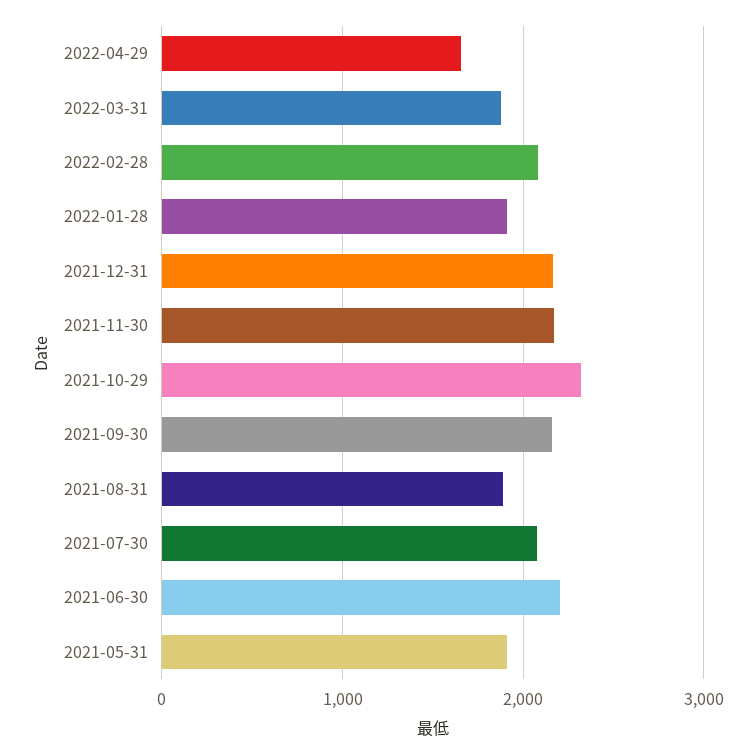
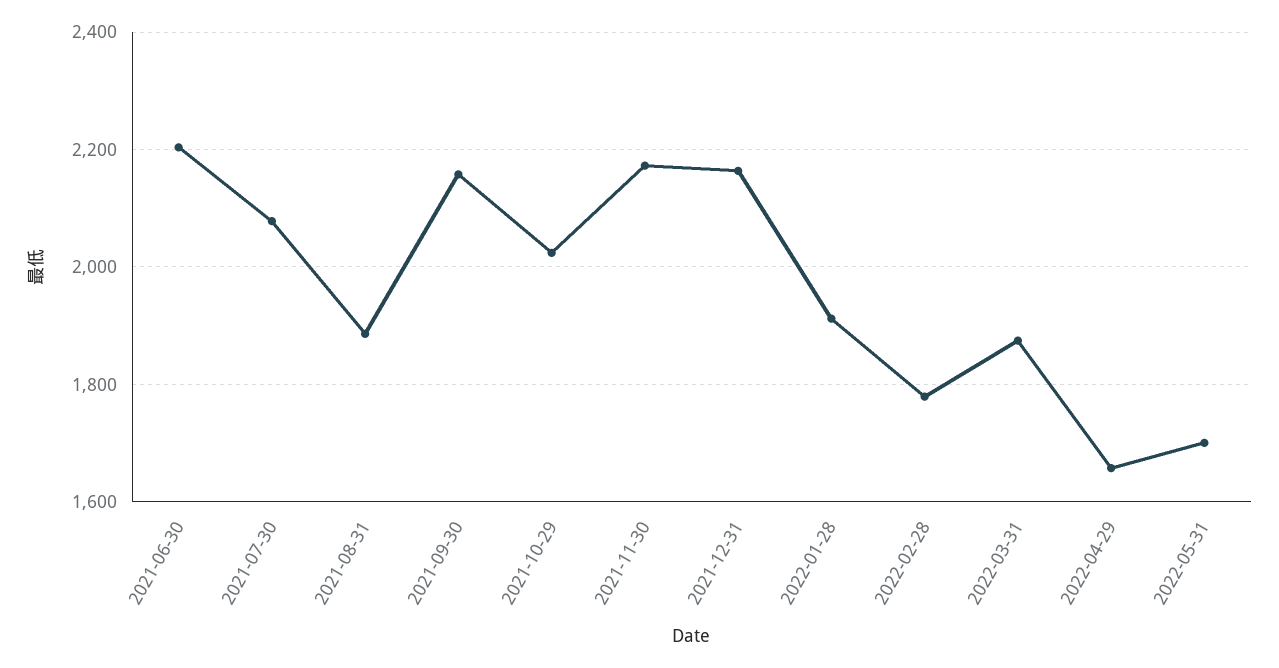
2022-02-28: 2100 -> 1780
2021-10-29: 2300 -> 2020
2021-05-31: 1900 -> none
2022-05-31: none -> 1700

